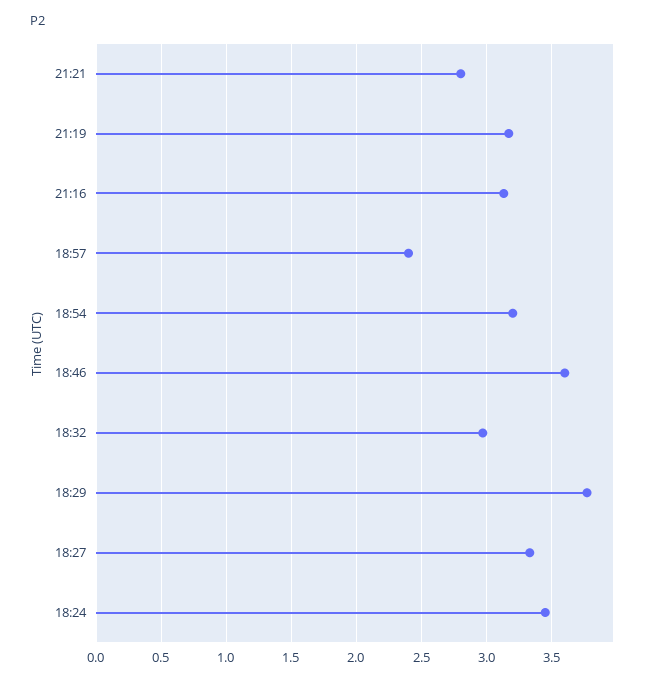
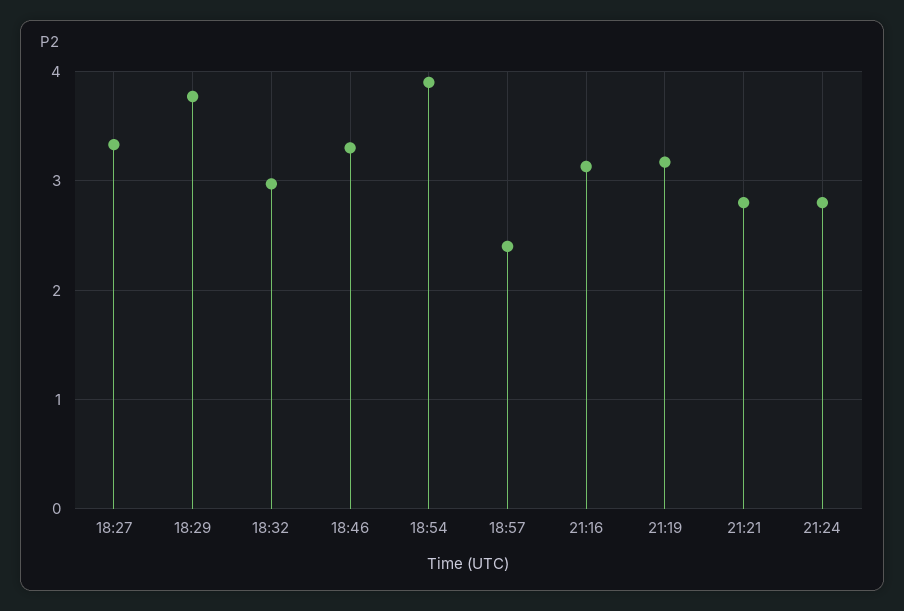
18:54: 3.2 -> 3.9
18:46: 3.6 -> 3.3
18:24: 3.45 -> none
21:24: none -> 2.8

